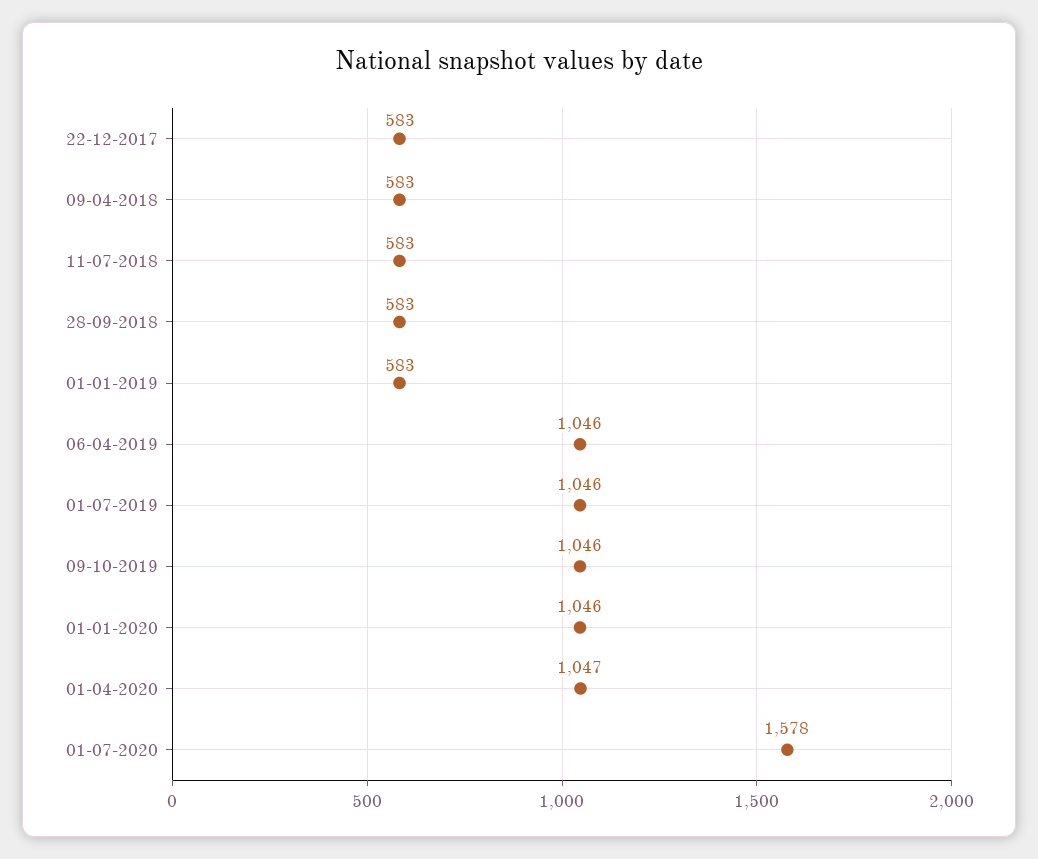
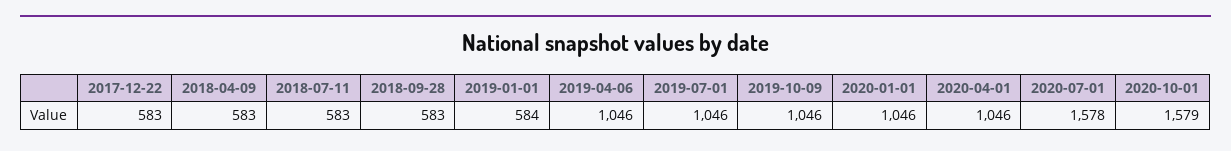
01-01-2019: 583 -> 584
01-04-2020: 1047 -> 1046
2020-10-01: none -> 1579

